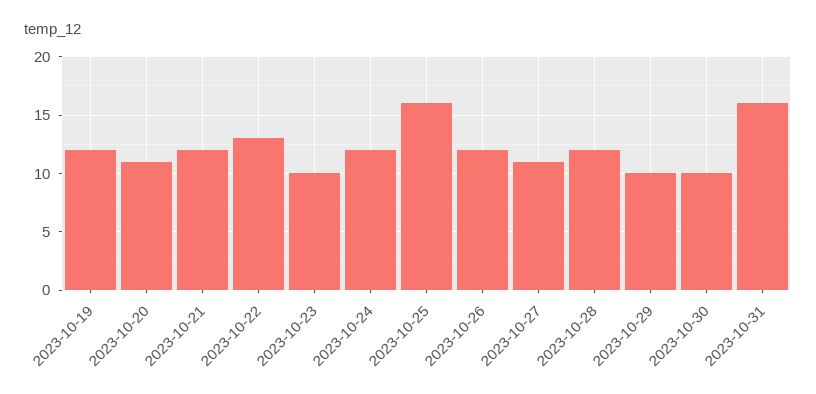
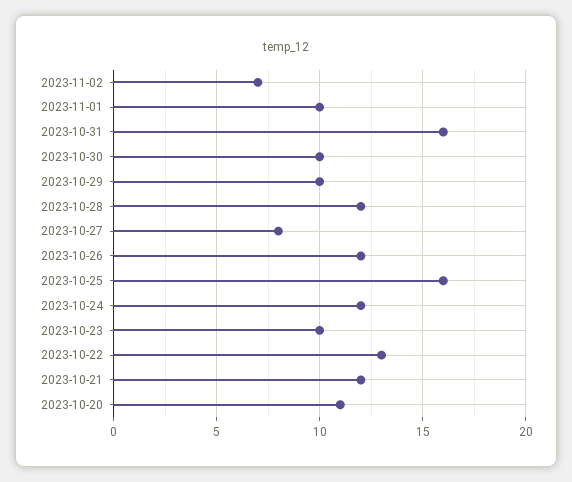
2023-10-19: 12 -> none
2023-10-27: 11 -> 8
2023-11-02: none -> 7
2023-11-01: none -> 10

